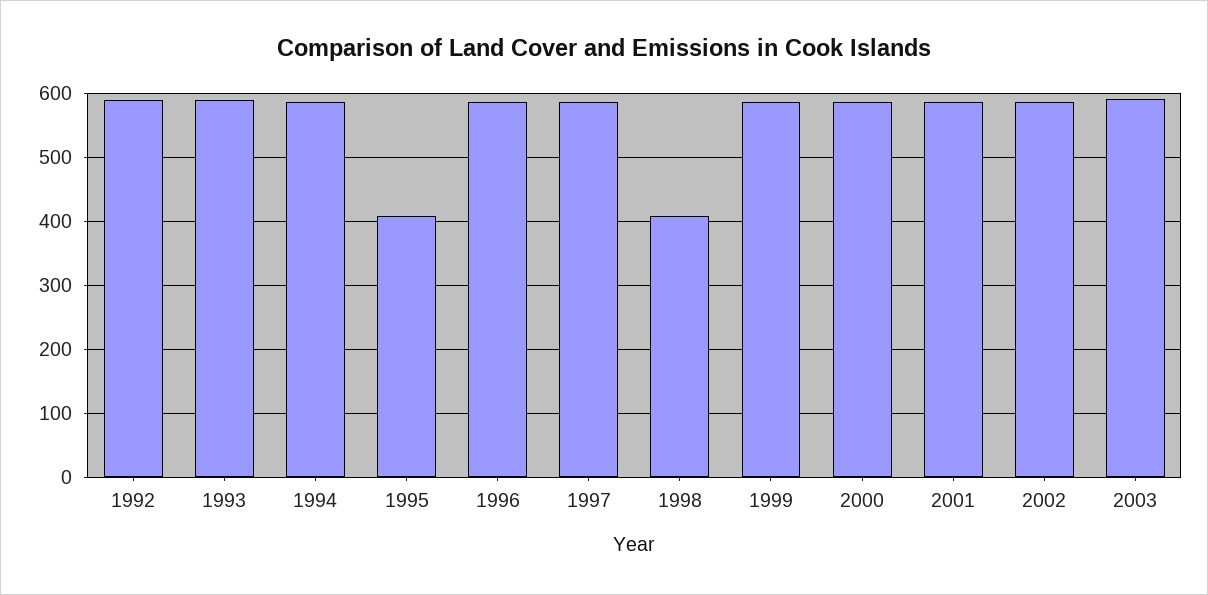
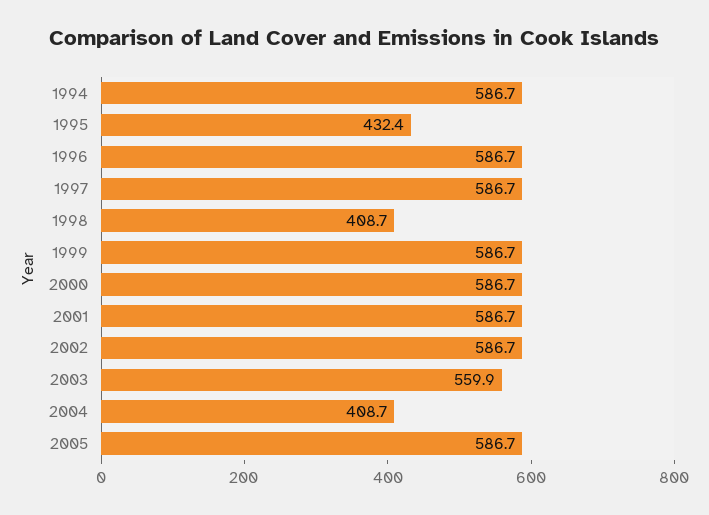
1992: 590 -> none
1993: 590 -> none
1995: 410 -> 432.4
2003: 590 -> 559.9
2004: none -> 408.7
2005: none -> 586.7

